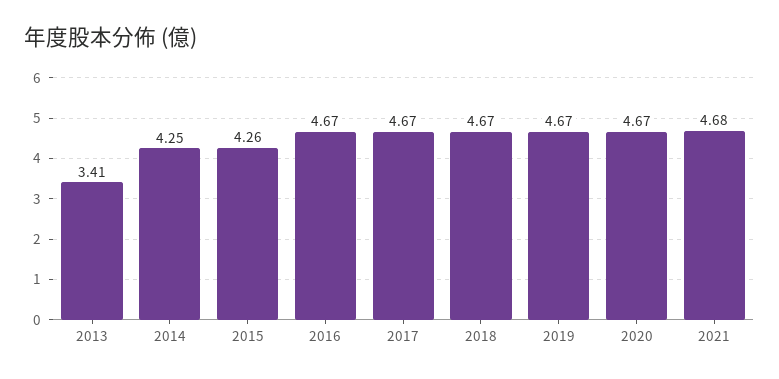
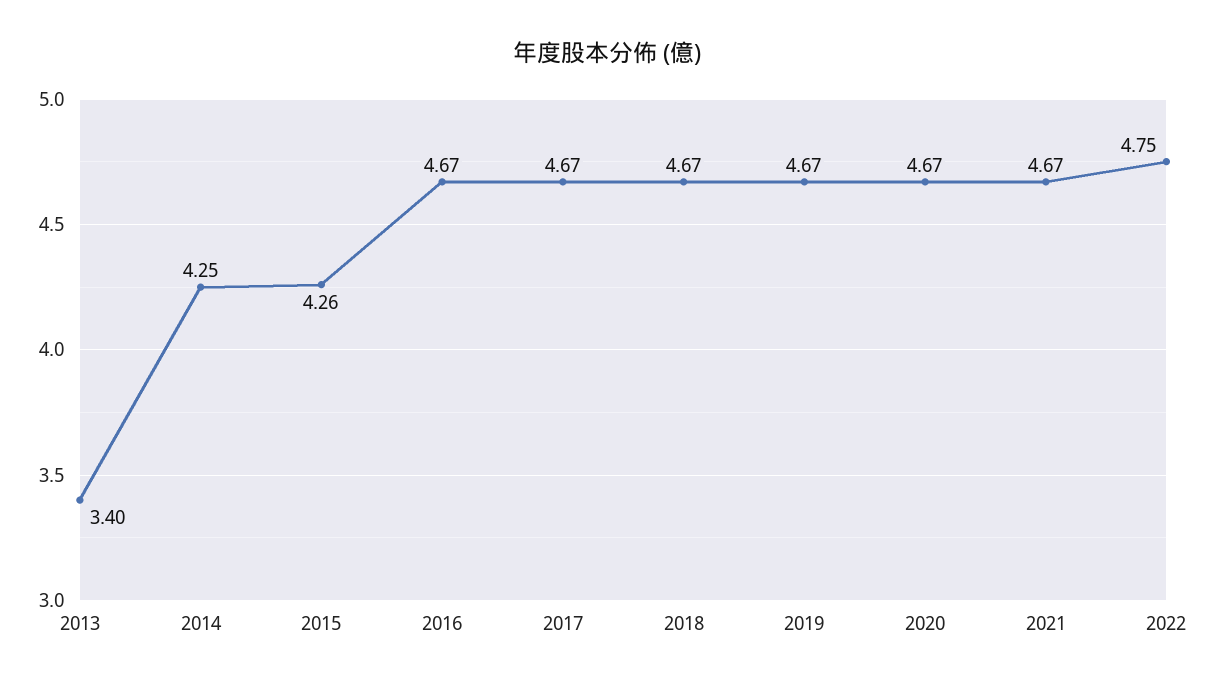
2013: 3.41 -> 3.4
2021: 4.68 -> 4.67
2022: none -> 4.75

